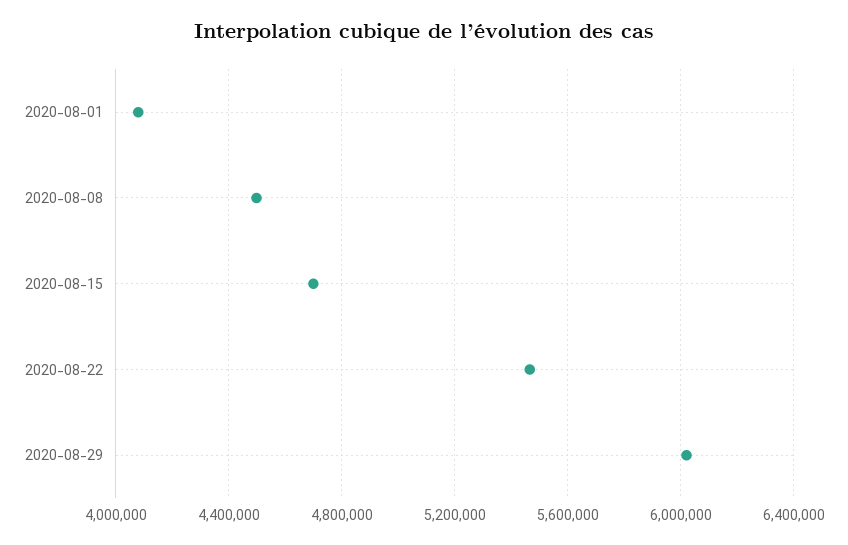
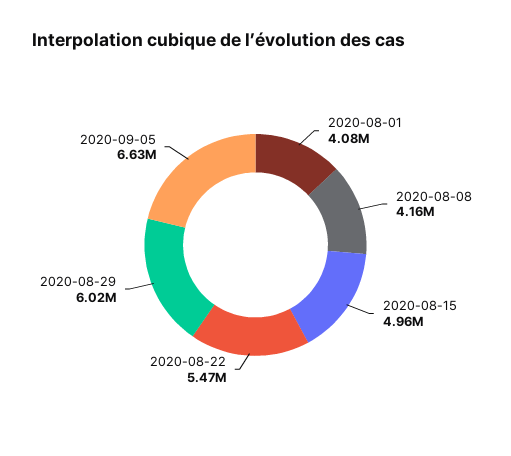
2020-08-08: 4500000 -> 4160000
2020-08-15: 4700000 -> 4960000
2020-09-05: none -> 6630000

